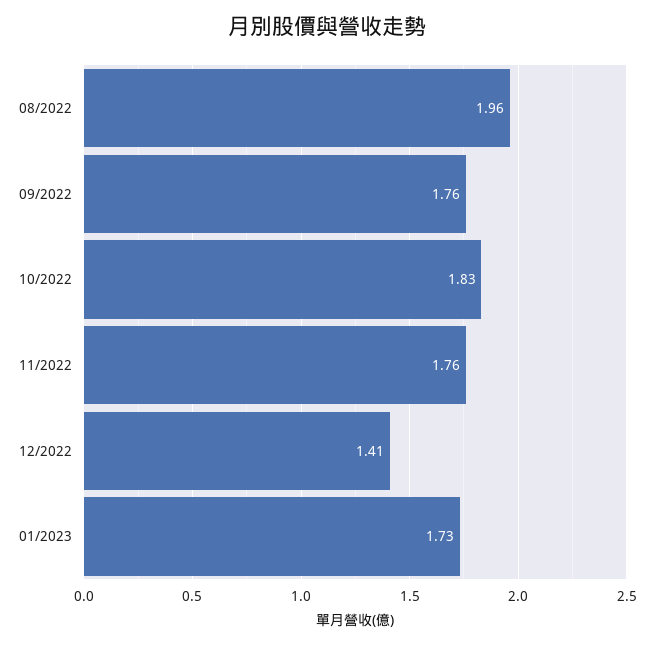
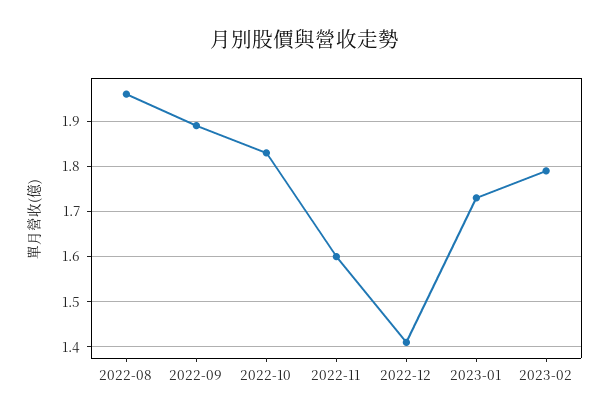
09/2022: 1.76 -> 1.9
11/2022: 1.76 -> 1.6
2023-02: none -> 1.8

